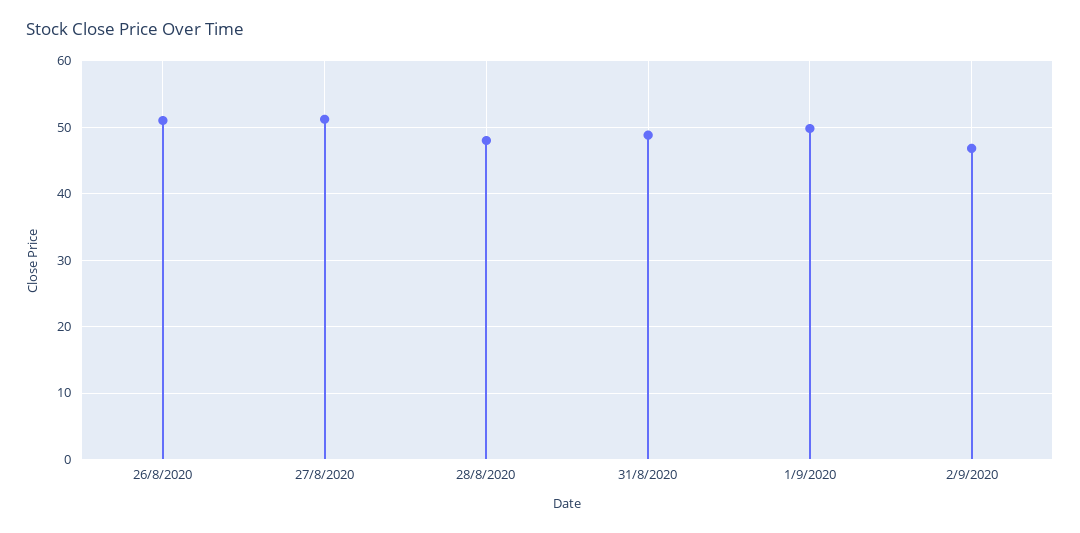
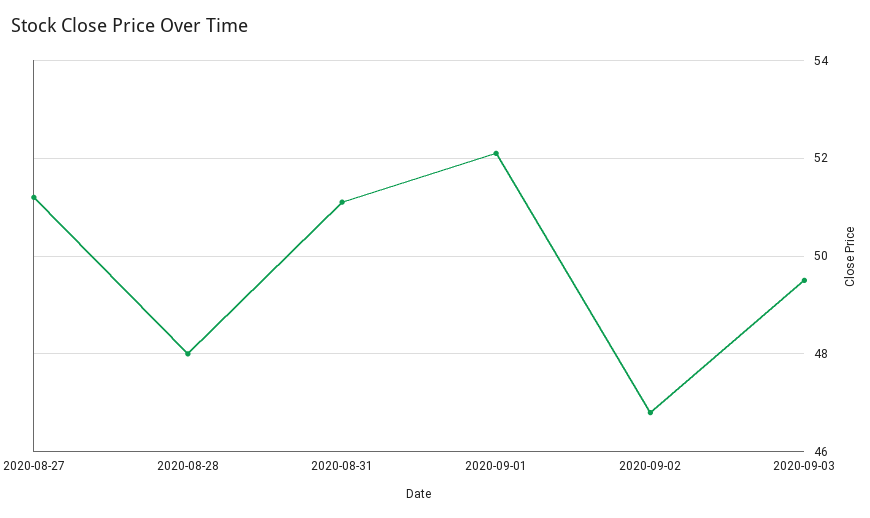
26/8/2020: 51 -> none
31/8/2020: 49 -> 51
1/9/2020: 50 -> 52
2020-09-03: none -> 49.5

